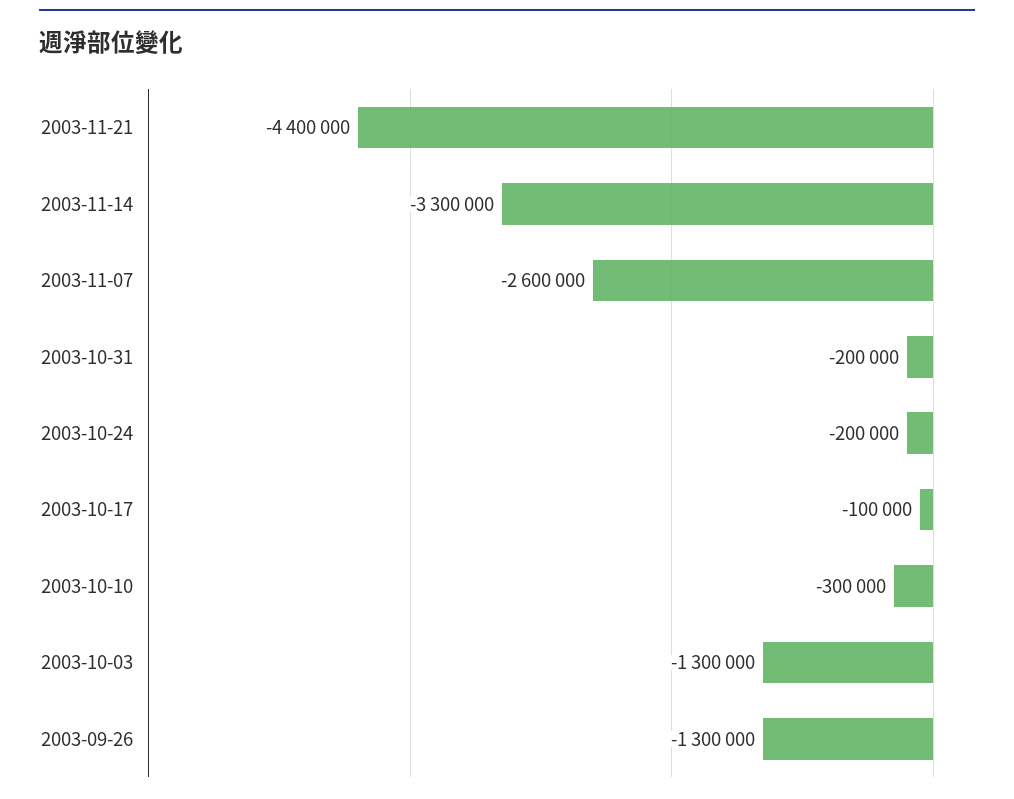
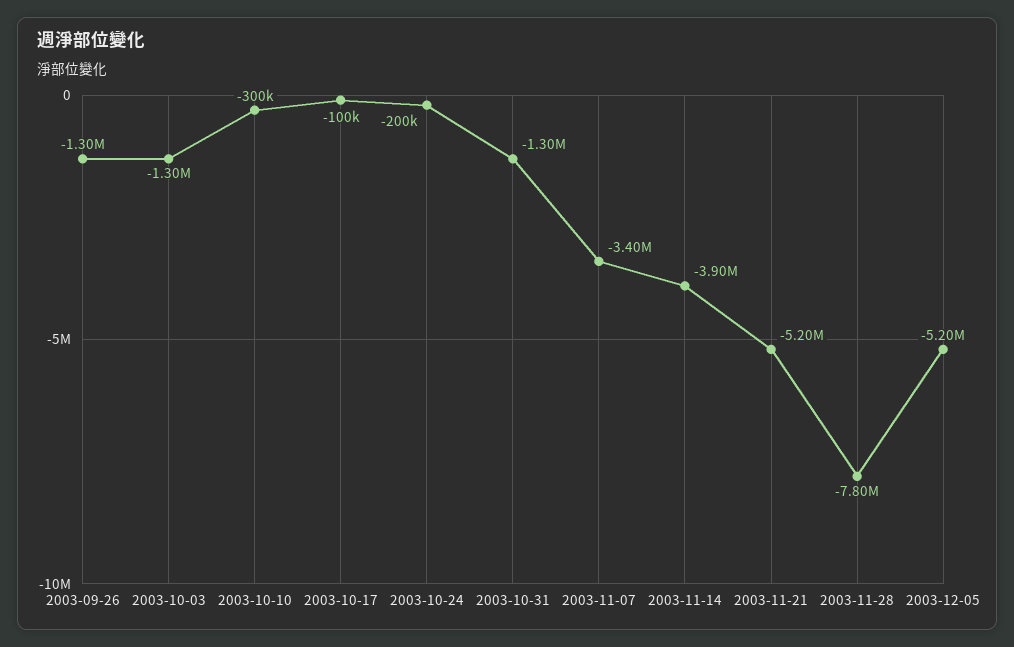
2003-11-21: -4400000 -> -5200000
2003-11-14: -3300000 -> -3900000
2003-11-07: -2600000 -> -3400000
2003-10-31: -200000 -> -1300000
2003-11-28: none -> -7800000
2003-12-05: none -> -5200000

